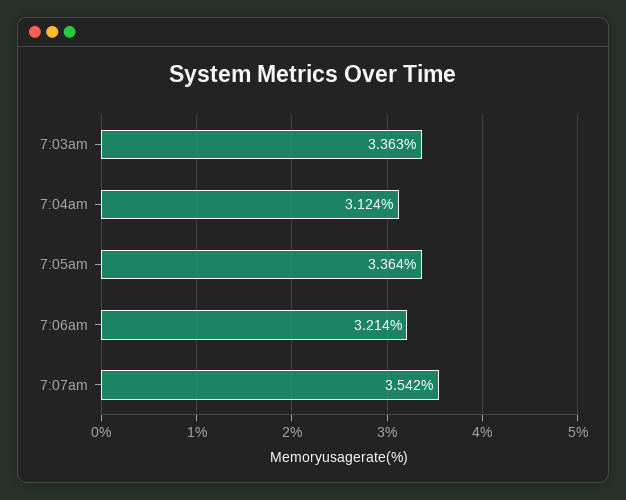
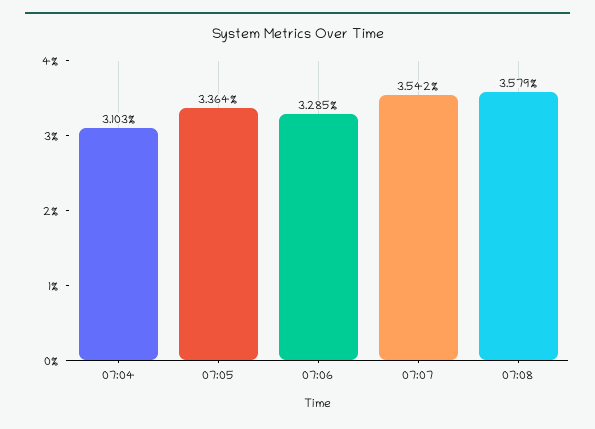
7:03am: 3.363 -> none
7:04am: 3.124 -> 3.103
7:06am: 3.214 -> 3.285
07:08: none -> 3.579

